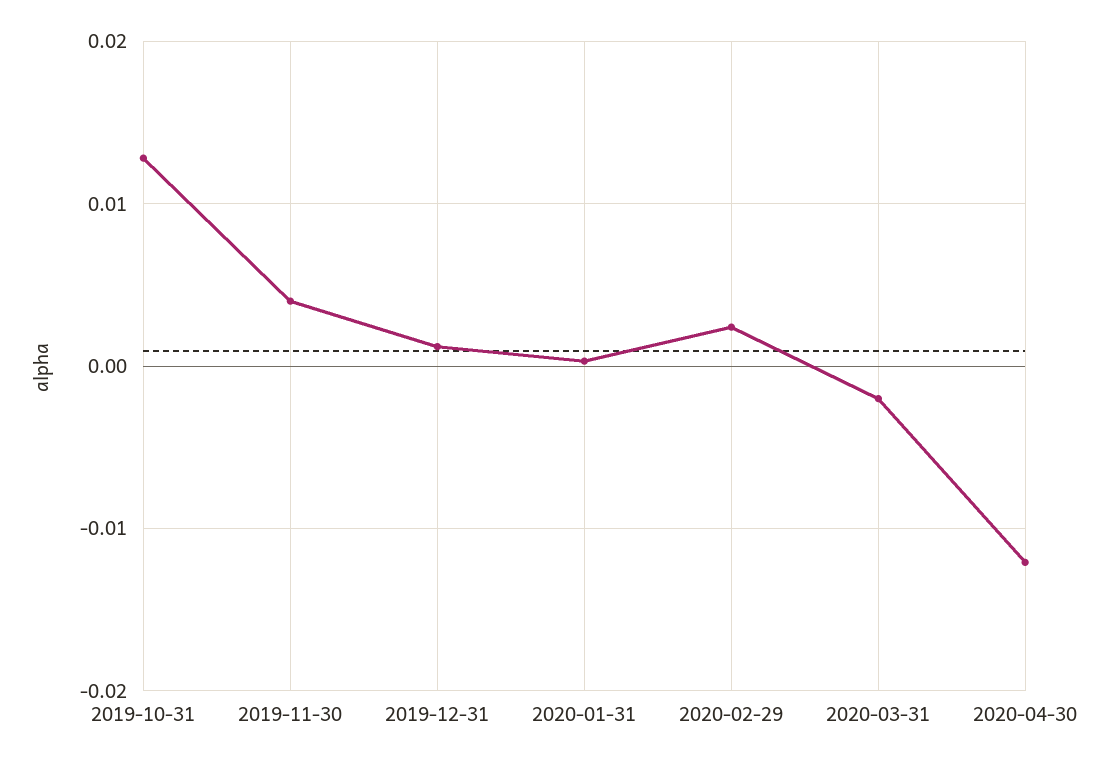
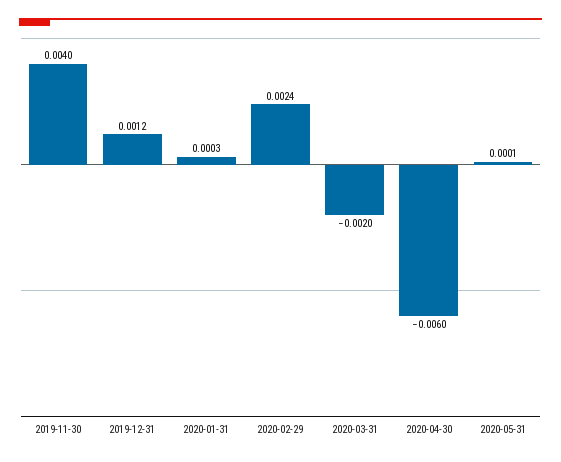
2019-10-31: 0.013 -> none
2020-04-30: -0.012 -> -0.006
2020-05-31: none -> 0.0001

